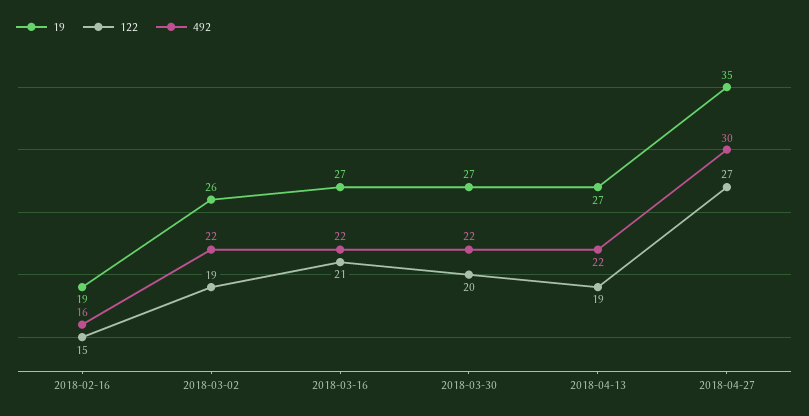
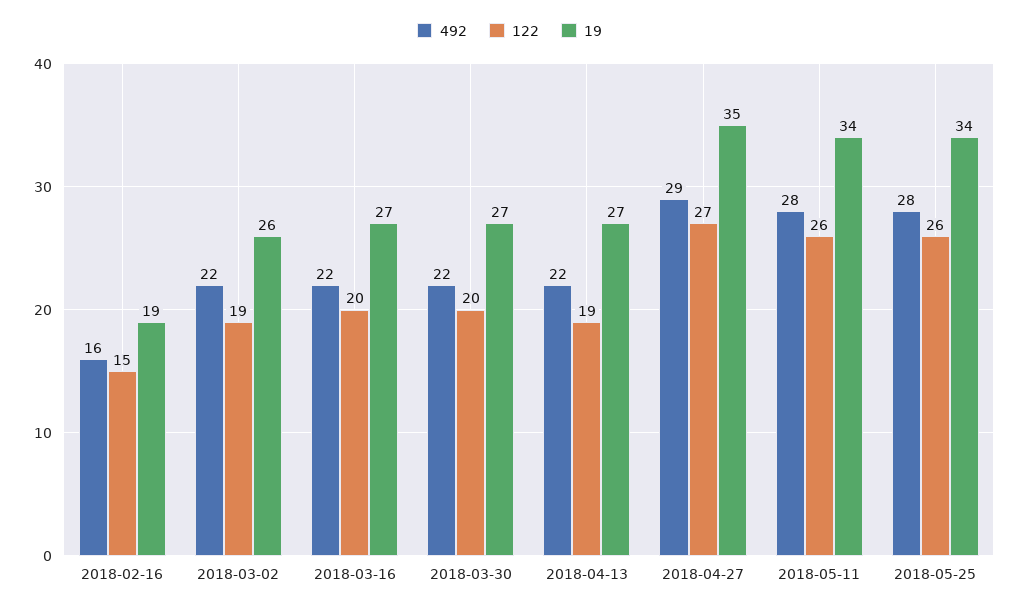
122, 2018-03-16: 21 -> 20
492, 2018-04-27: 30 -> 29
492, 2018-05-11: none -> 28
122, 2018-05-11: none -> 26
19, 2018-05-11: none -> 34
492, 2018-05-25: none -> 28
122, 2018-05-25: none -> 26
19, 2018-05-25: none -> 34

